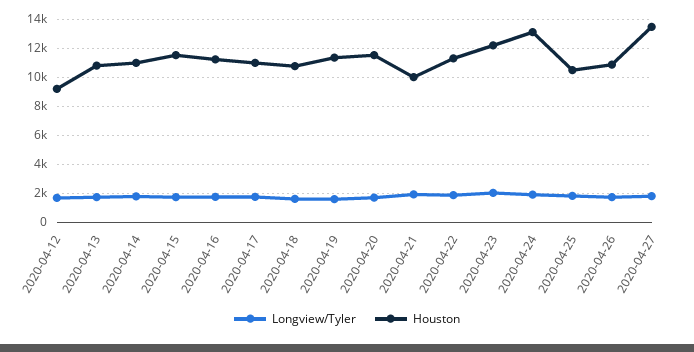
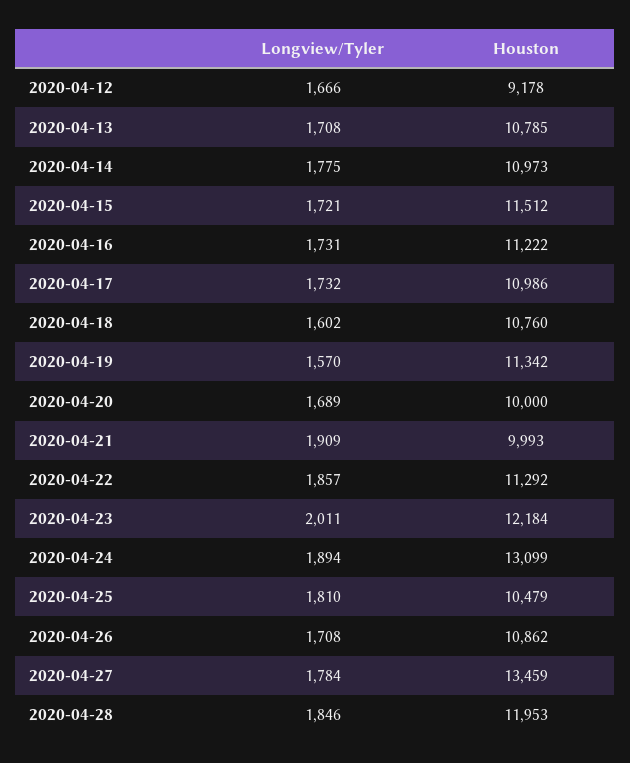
Houston, 2020-04-20: 11500 -> 10000
Longview/Tyler, 2020-04-28: none -> 1846
Houston, 2020-04-28: none -> 11953

